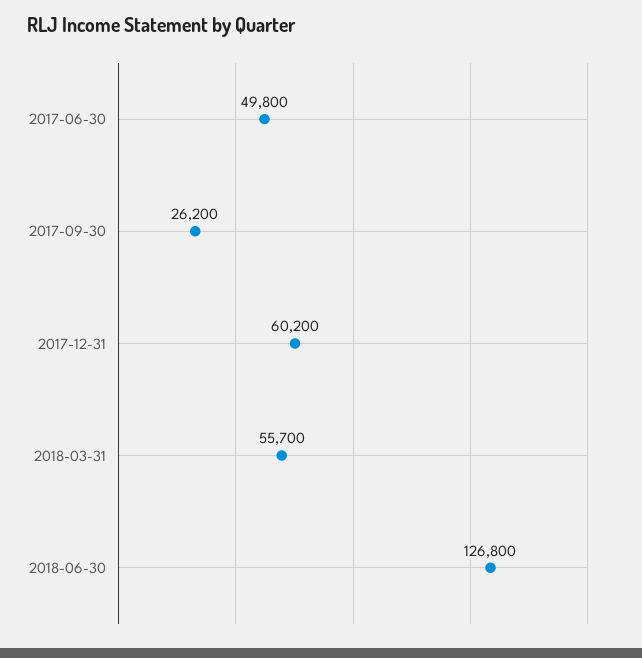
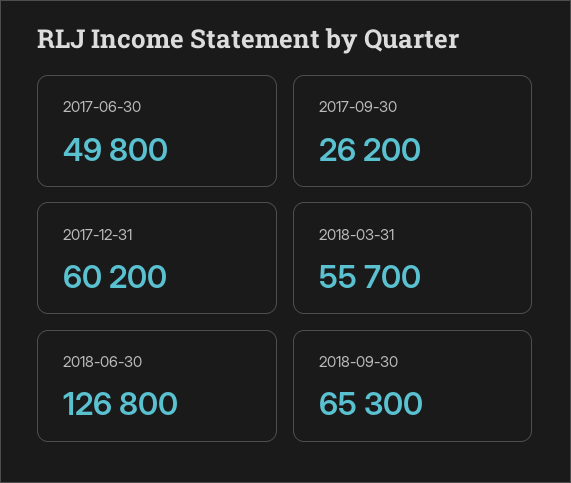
2018-09-30: none -> 65300

